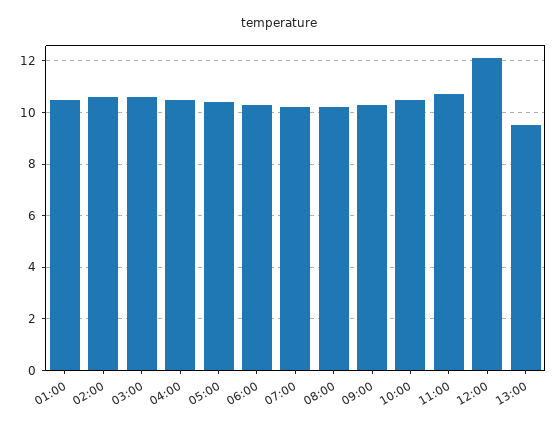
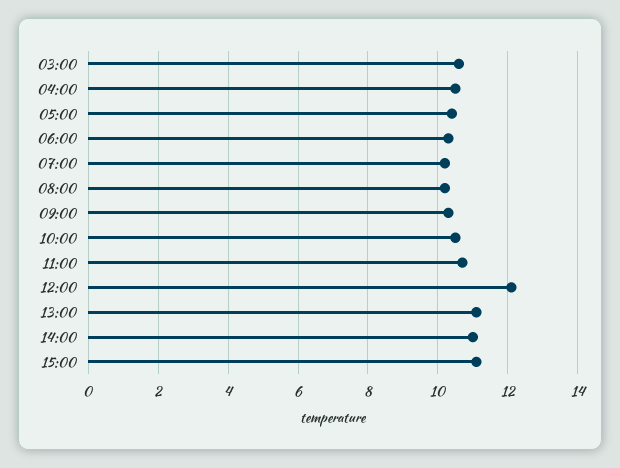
01:00: 10.5 -> none
02:00: 10.5 -> none
13:00: 9.5 -> 11
14:00: none -> 11
15:00: none -> 11

